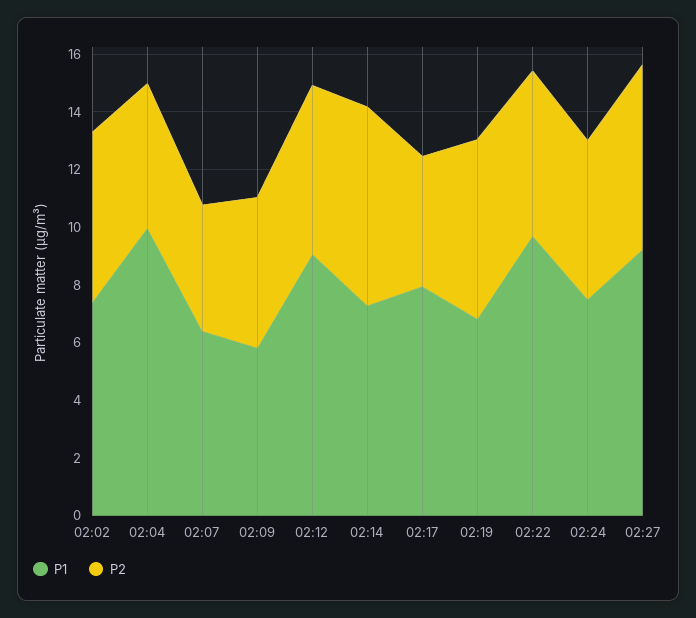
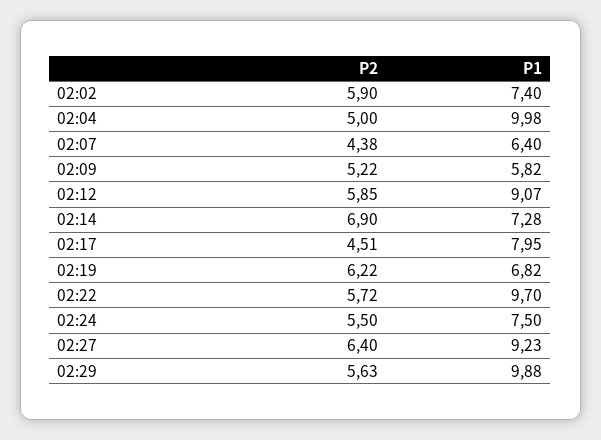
P2, 02:29: none -> 5.63
P1, 02:29: none -> 9.88

